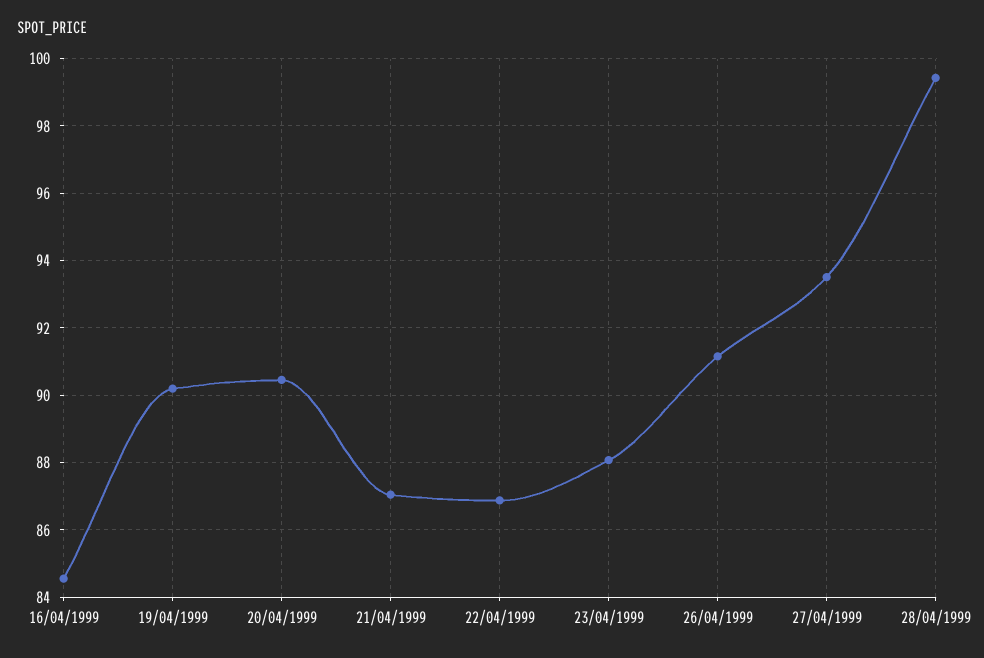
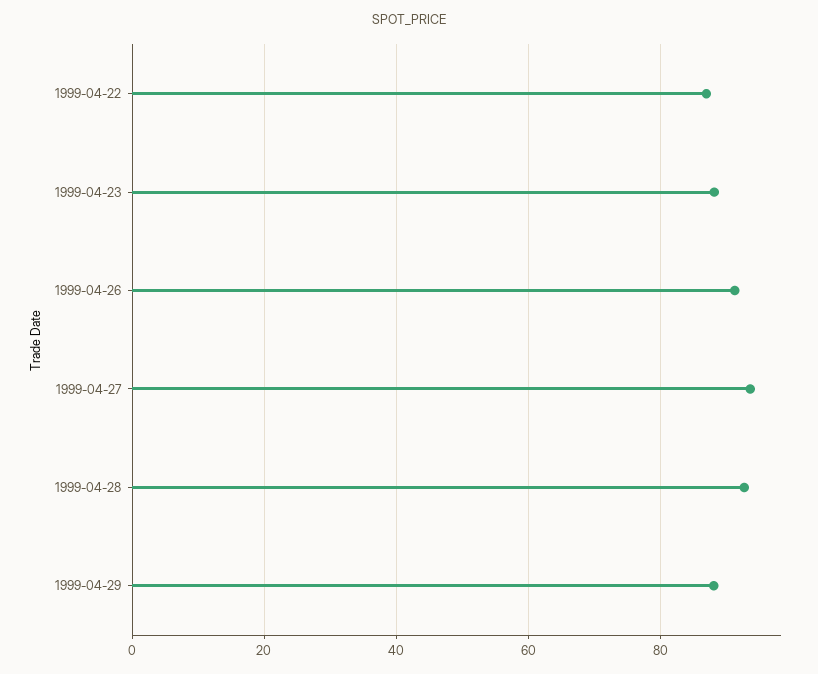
16/04/1999: 84.6 -> none
19/04/1999: 90.2 -> none
20/04/1999: 90.4 -> none
21/04/1999: 87 -> none
28/04/1999: 99.4 -> 92
1999-04-29: none -> 88

